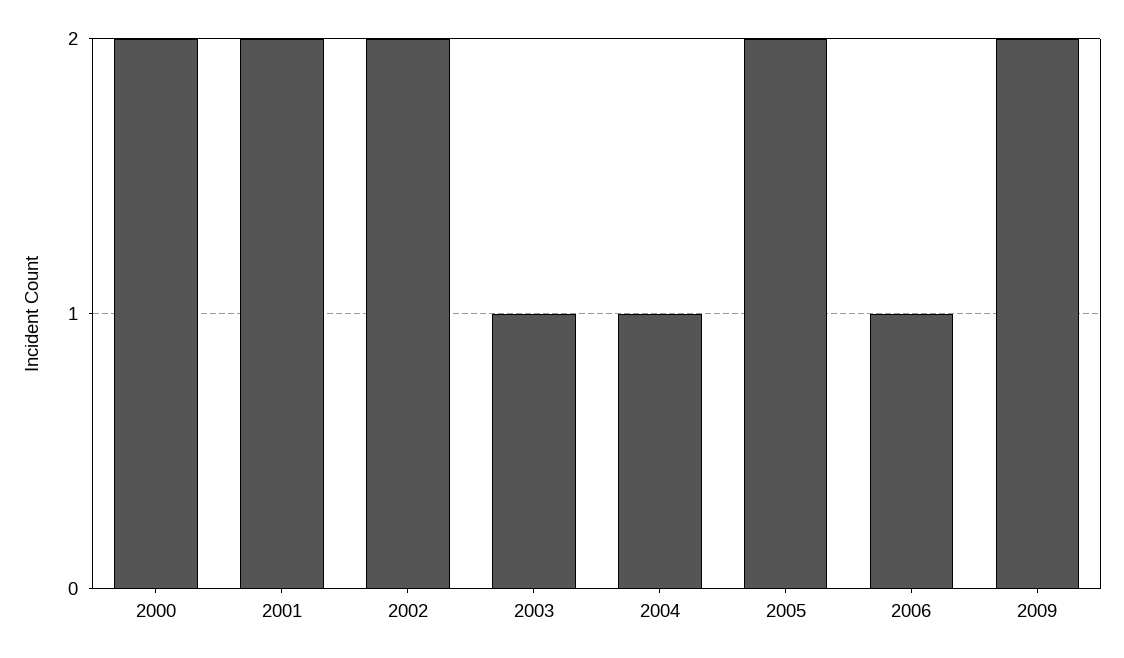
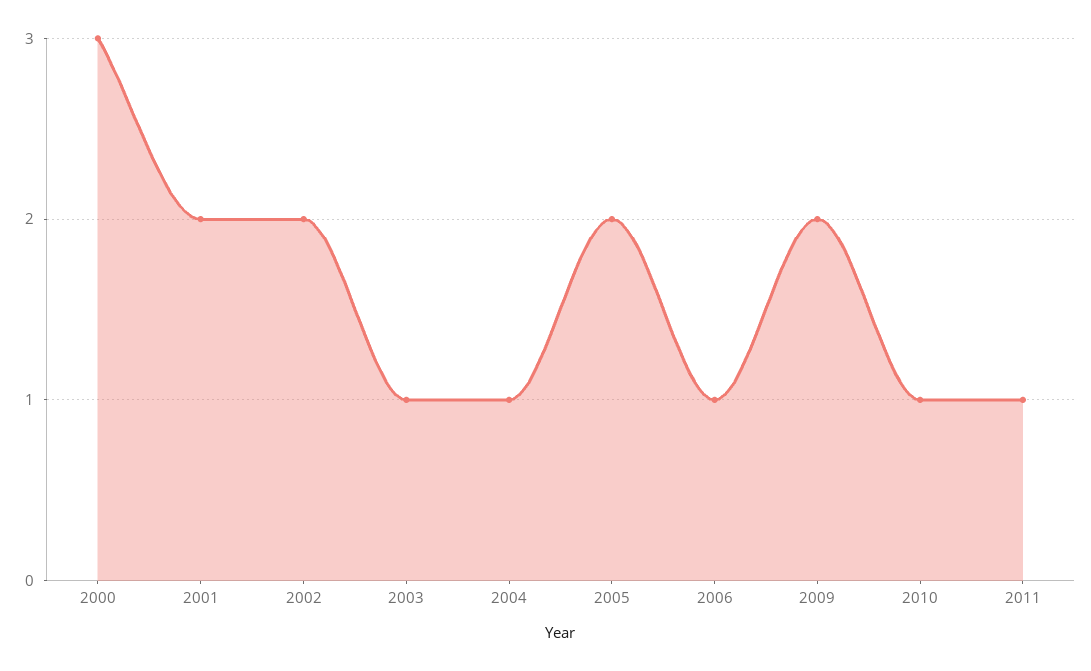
2000: 2 -> 3
2010: none -> 1
2011: none -> 1

